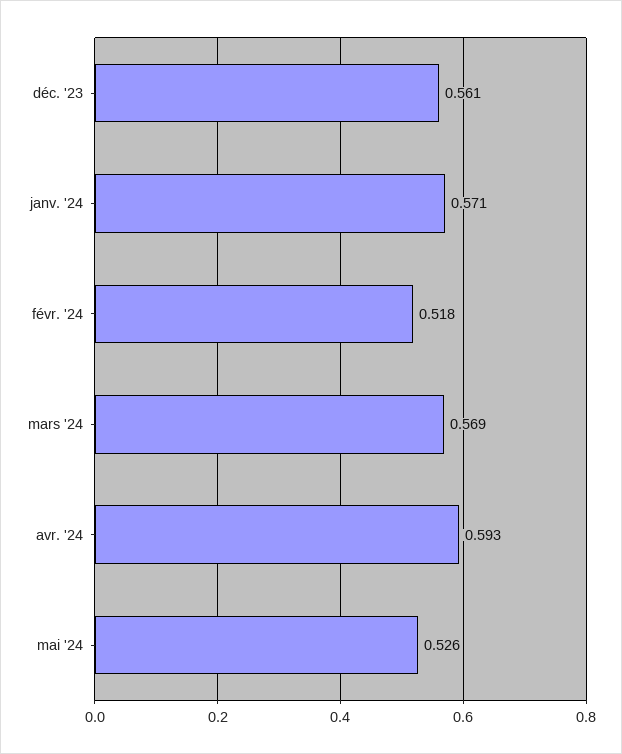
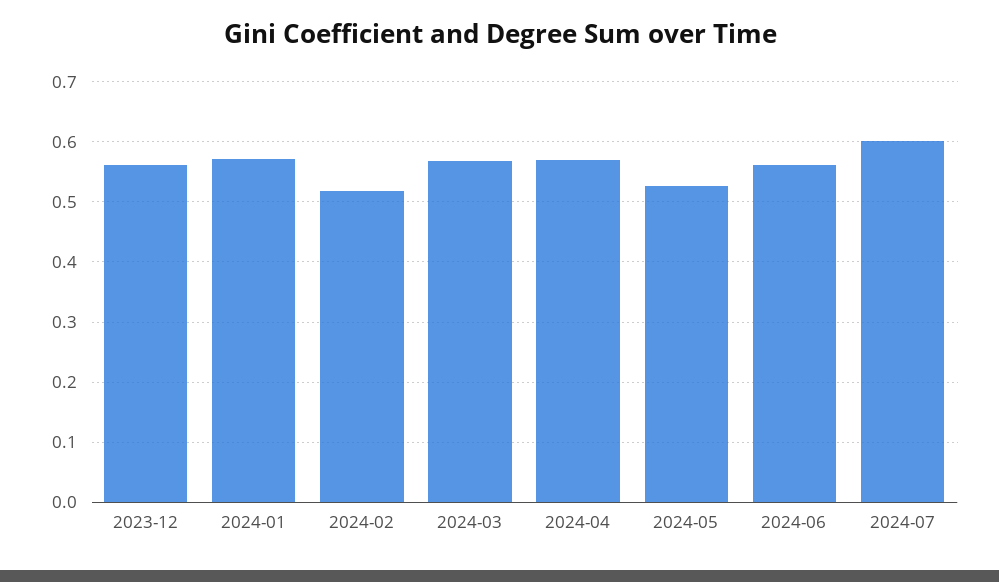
avr. '24: 0.593 -> 0.57
2024-06: none -> 0.56
2024-07: none -> 0.6

